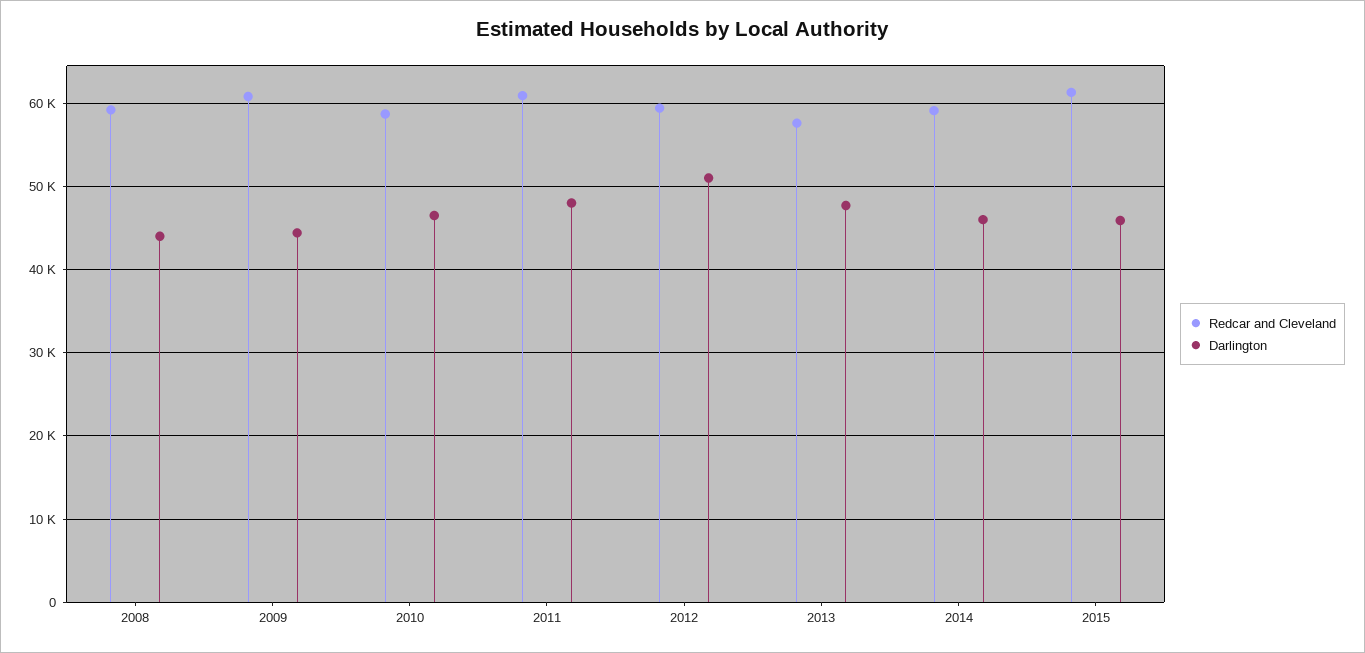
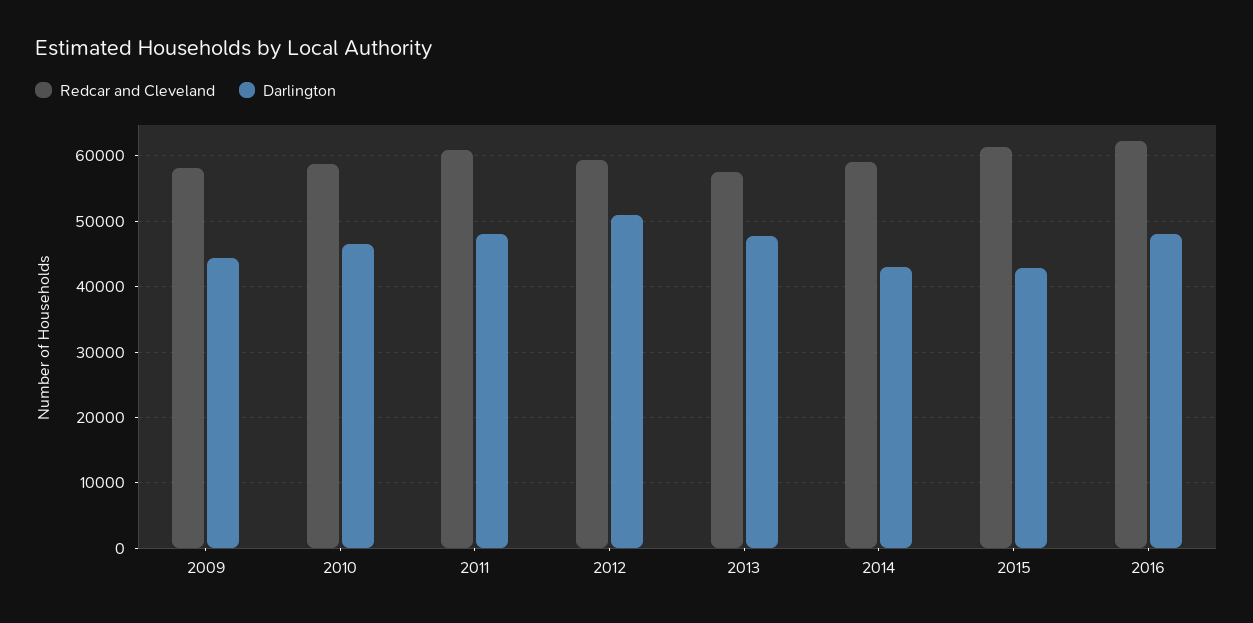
Redcar and Cleveland, 2008: 59000 -> none
Darlington, 2008: 44000 -> none
Redcar and Cleveland, 2009: 61000 -> 58000
Darlington, 2014: 46000 -> 43000
Darlington, 2015: 46000 -> 43000
Redcar and Cleveland, 2016: none -> 62000
Darlington, 2016: none -> 48000

